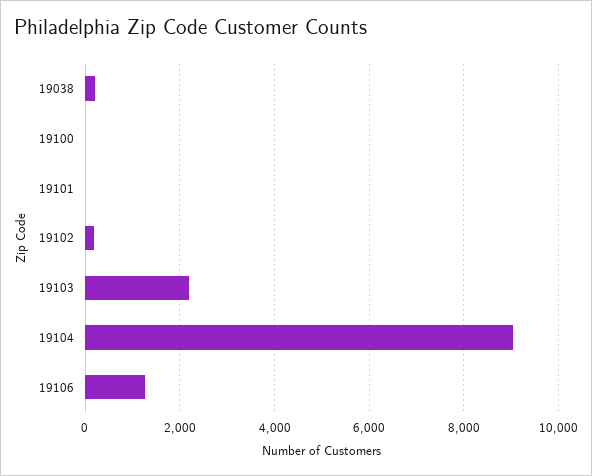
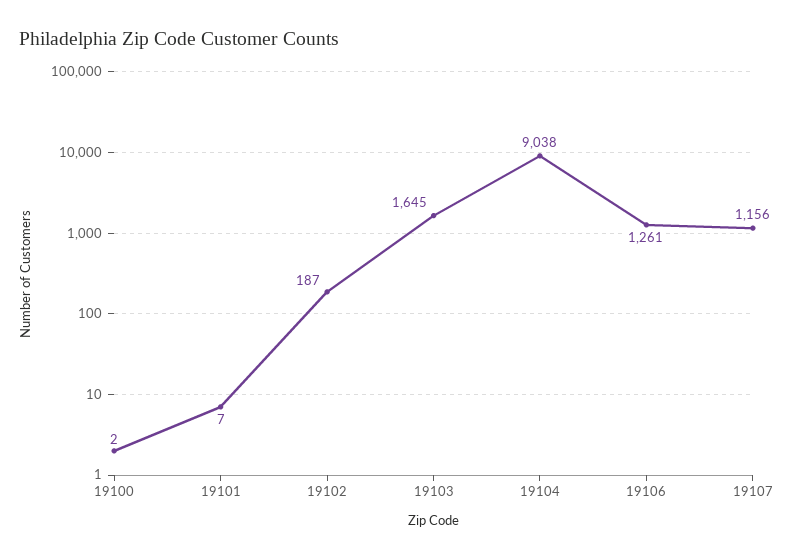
19038: 200 -> none
19103: 2200 -> 1645
19107: none -> 1156

